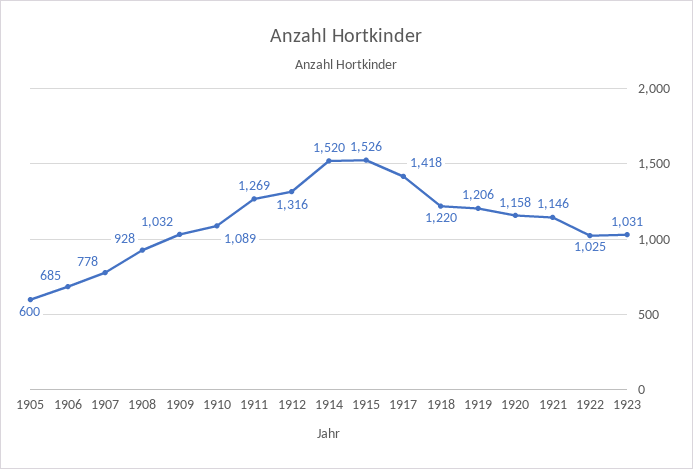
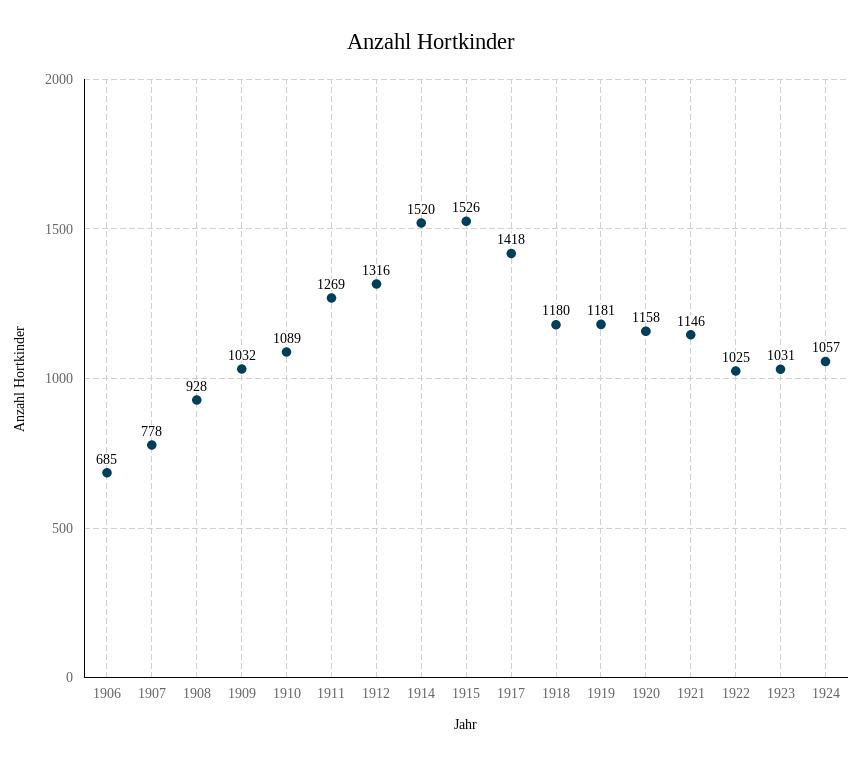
1905: 600 -> none
1918: 1220 -> 1180
1919: 1206 -> 1181
1924: none -> 1057

